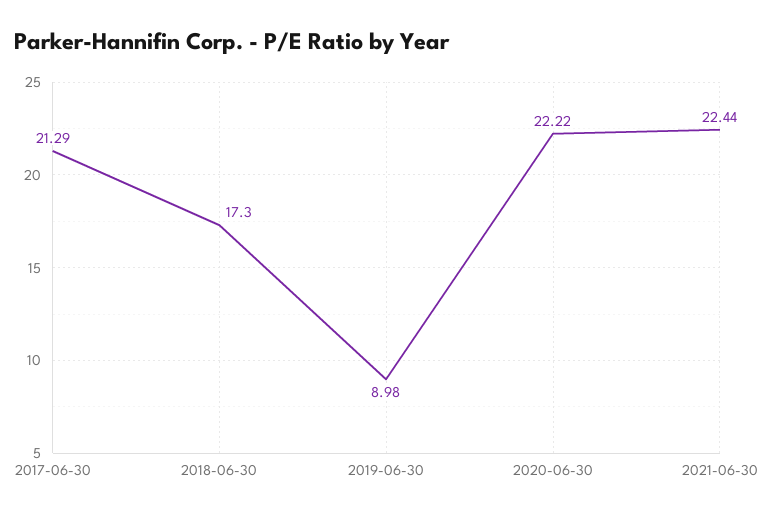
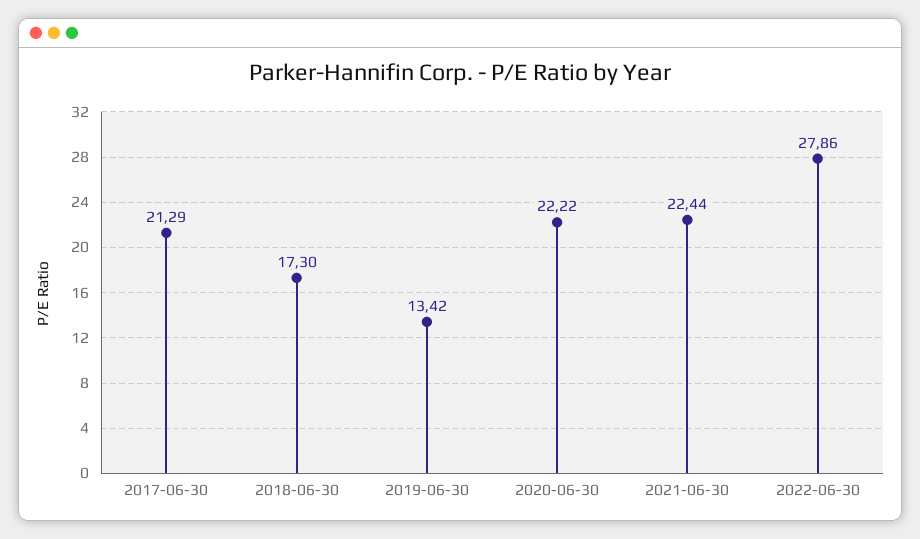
2019-06-30: 8.98 -> 13.42
2022-06-30: none -> 27.86

